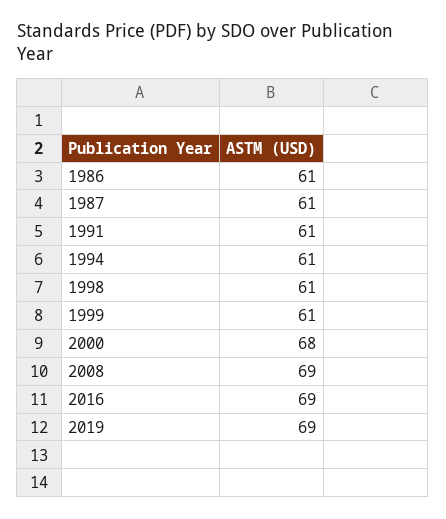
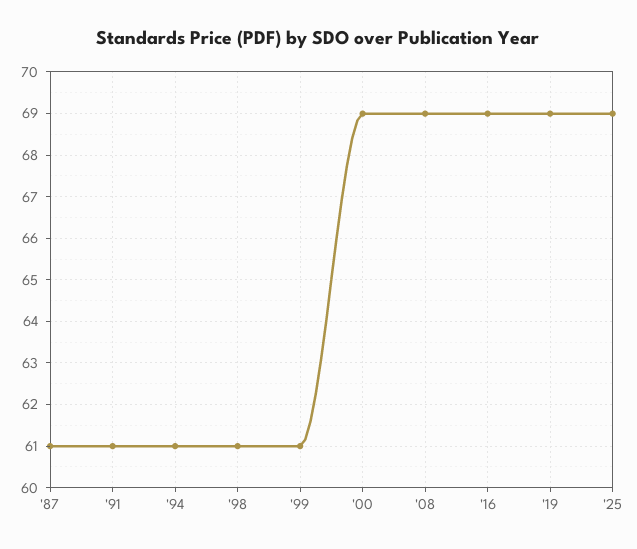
1986: 61 -> none
2000: 68 -> 69
'25: none -> 69

